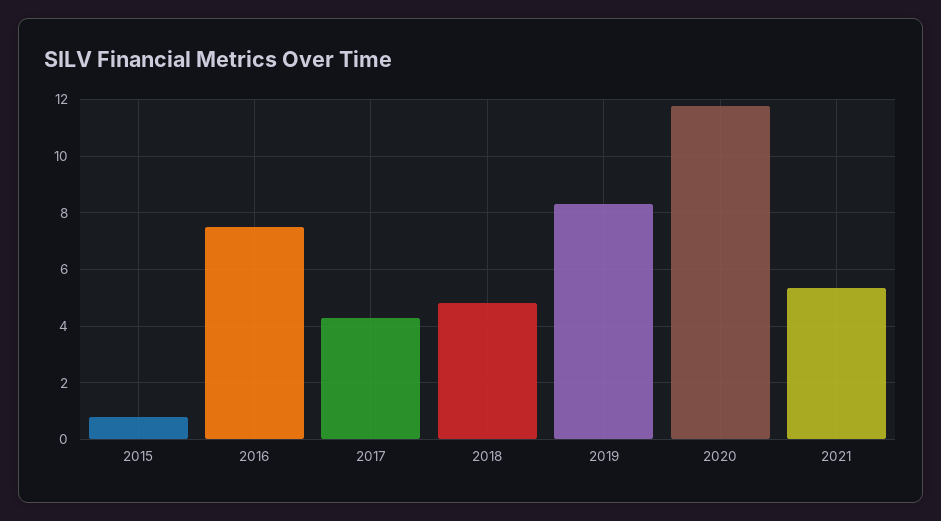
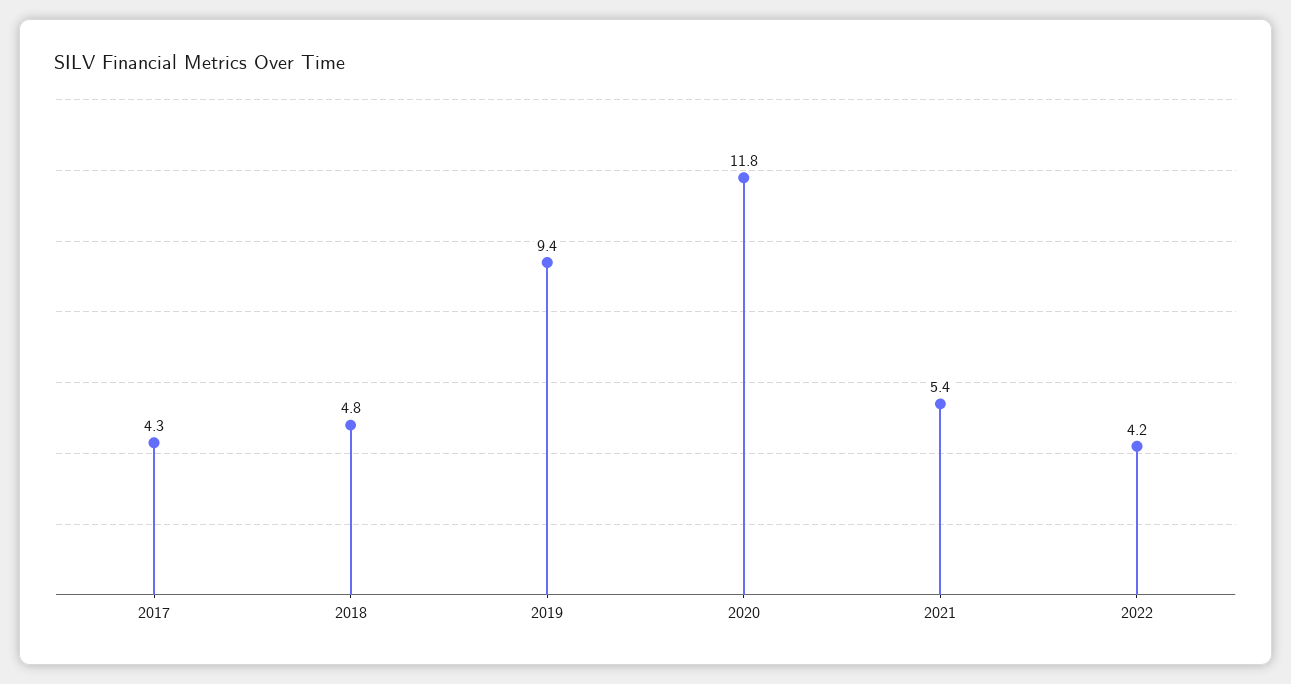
2015: 0.75 -> none
2016: 7.5 -> none
2019: 8.25 -> 9.4
2022: none -> 4.2

